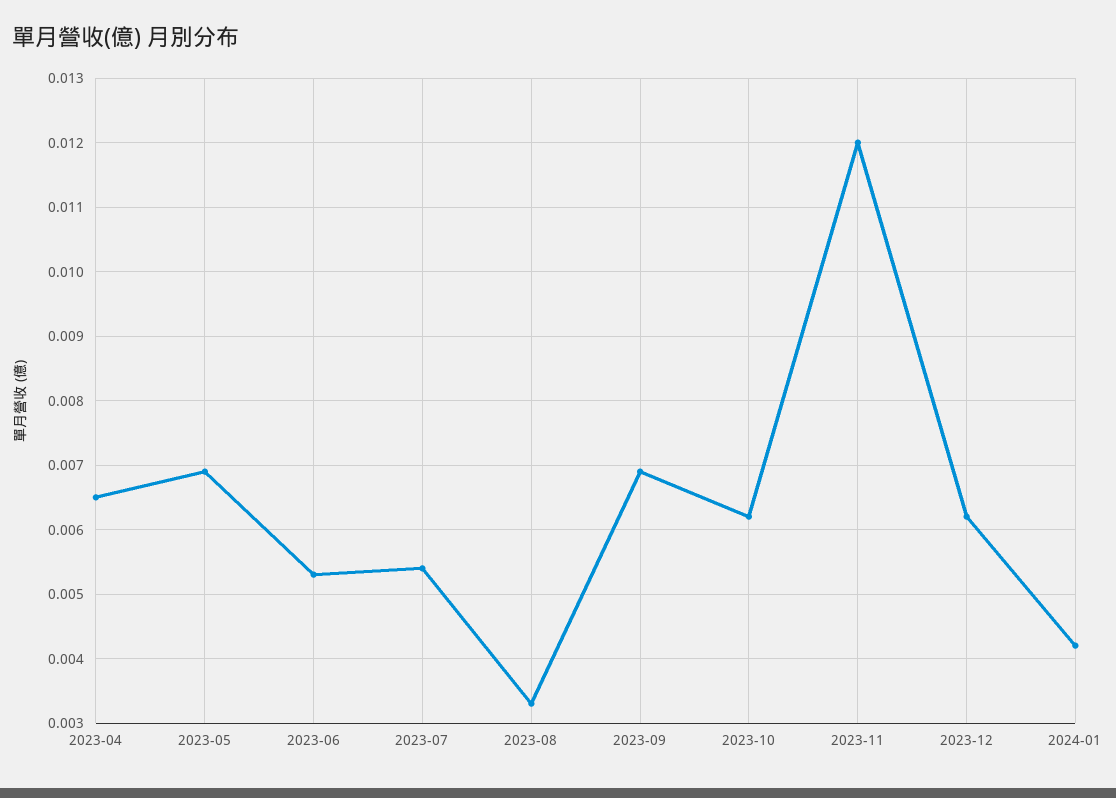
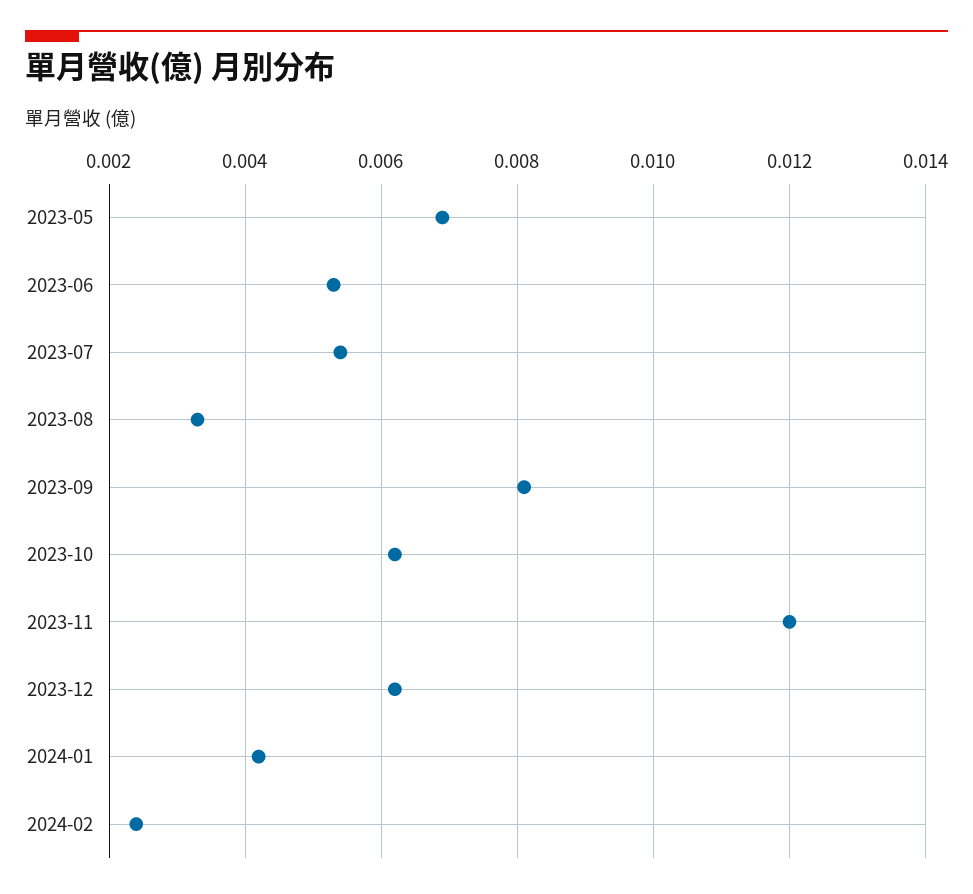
2023-04: 0.0065 -> none
2023-09: 0.0069 -> 0.008
2024-02: none -> 0.0025

